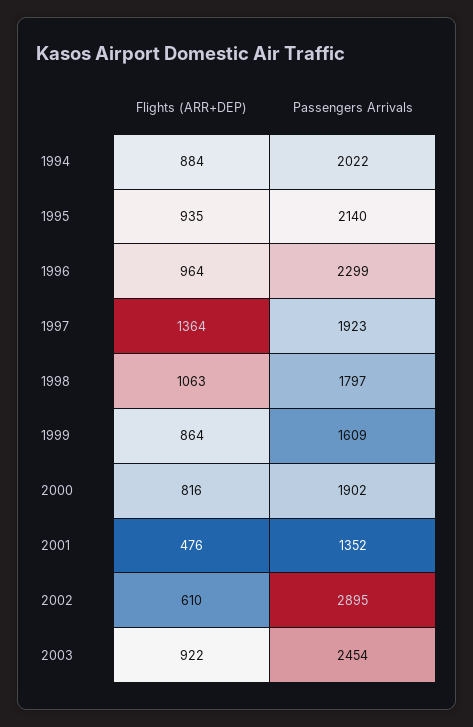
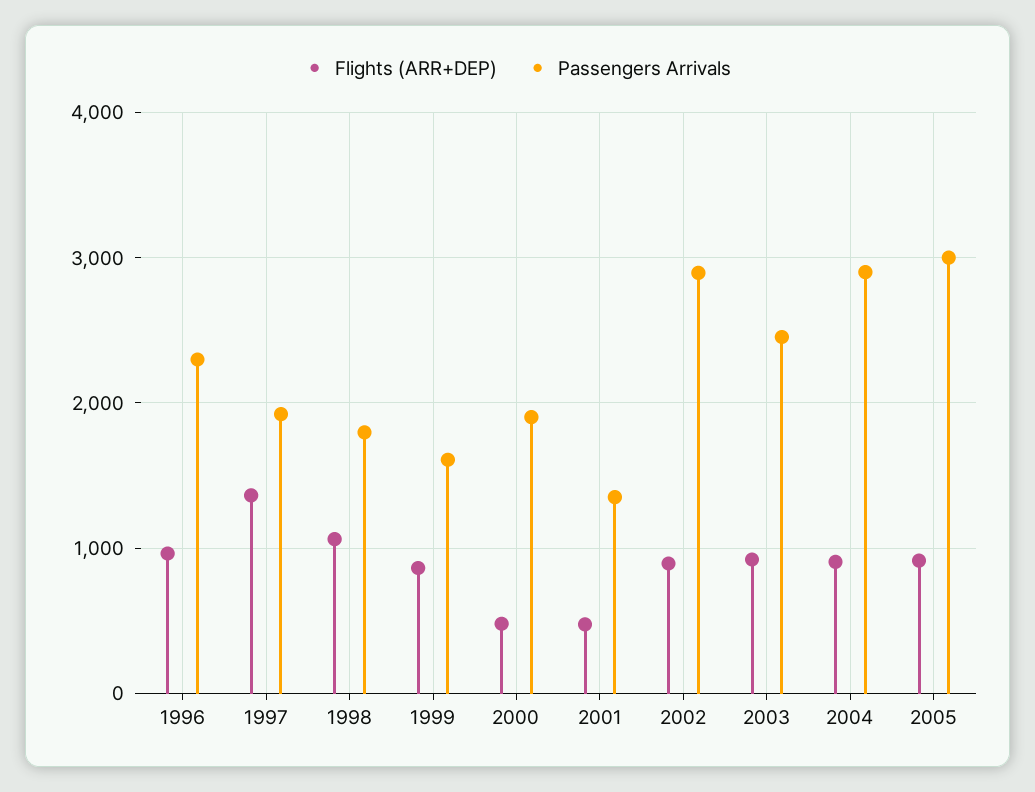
Flights (ARR+DEP), 1994: 884 -> none
Passengers Arrivals, 1994: 2022 -> none
Flights (ARR+DEP), 1995: 935 -> none
Passengers Arrivals, 1995: 2140 -> none
Flights (ARR+DEP), 2000: 816 -> 500
Flights (ARR+DEP), 2002: 610 -> 900
Flights (ARR+DEP), 2004: none -> 900
Passengers Arrivals, 2004: none -> 2900
Flights (ARR+DEP), 2005: none -> 900
Passengers Arrivals, 2005: none -> 3000

